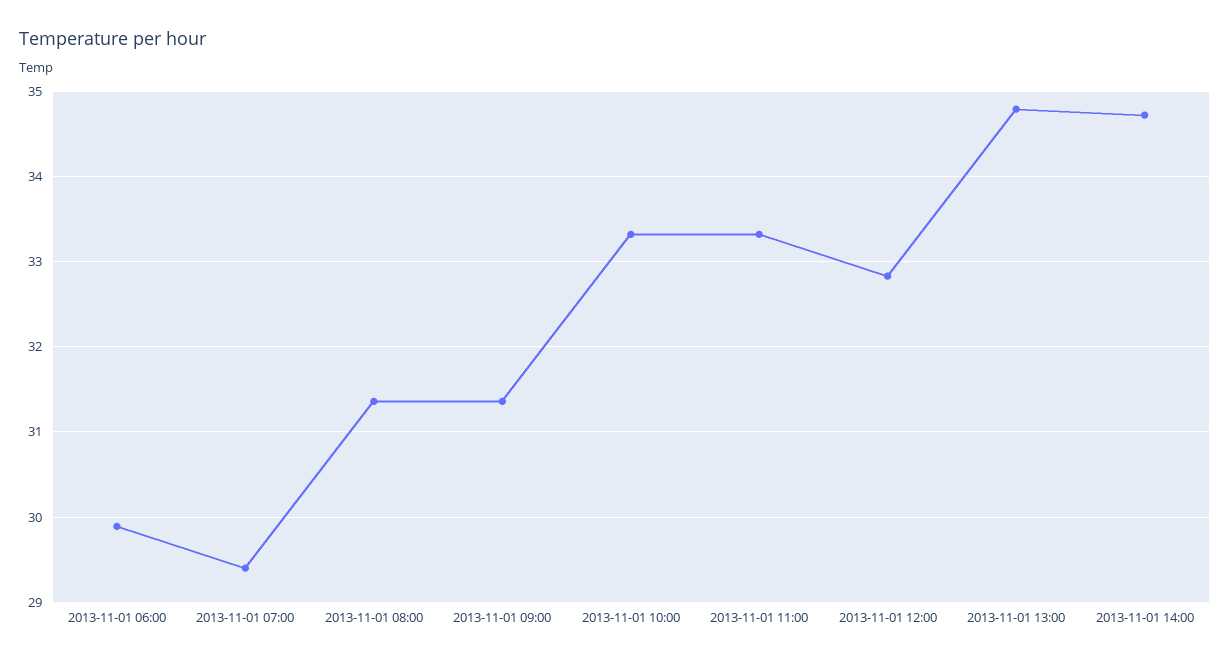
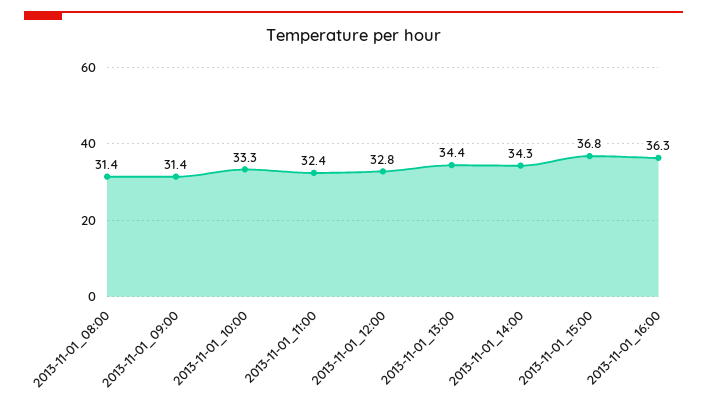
2013-11-01 06:00: 29.9 -> none
2013-11-01 07:00: 29.4 -> none
2013-11-01 11:00: 33.3 -> 32.4
2013-11-01 13:00: 34.8 -> 34.4
2013-11-01 14:00: 34.7 -> 34.3
2013-11-01_15:00: none -> 36.8
2013-11-01_16:00: none -> 36.3

